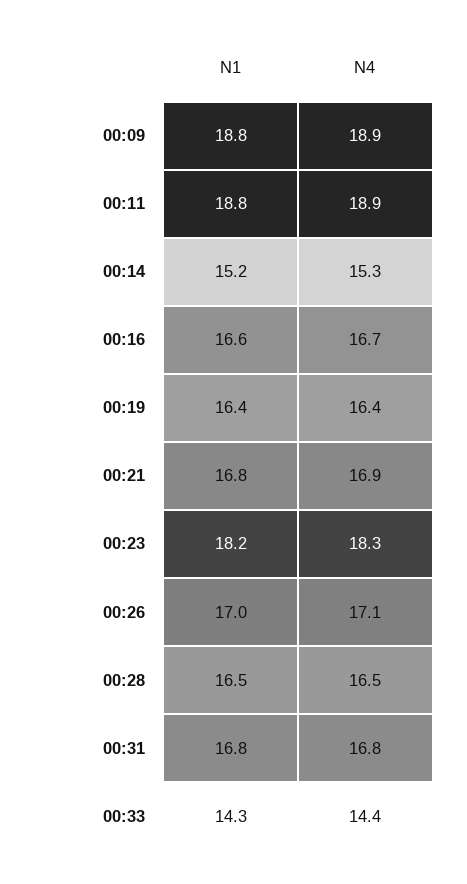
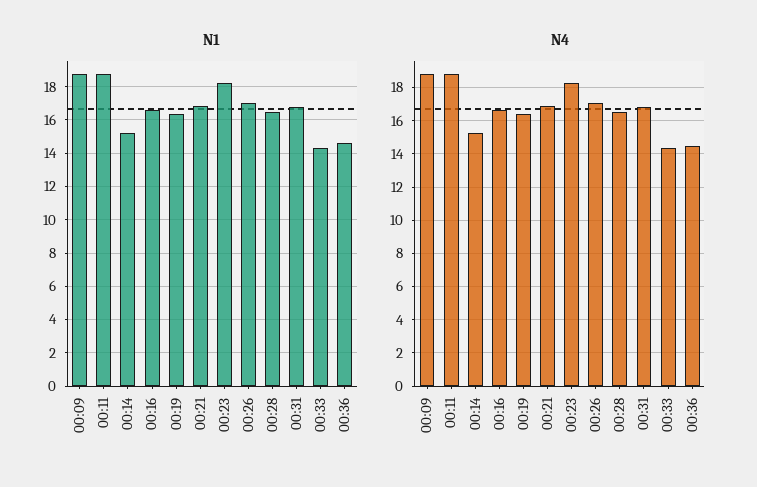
N1, 00:36: none -> 14.5
N4, 00:36: none -> 14.5

